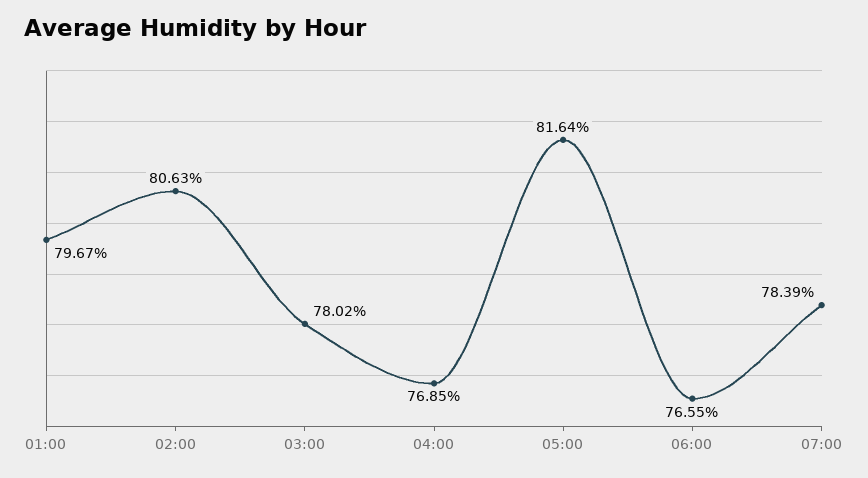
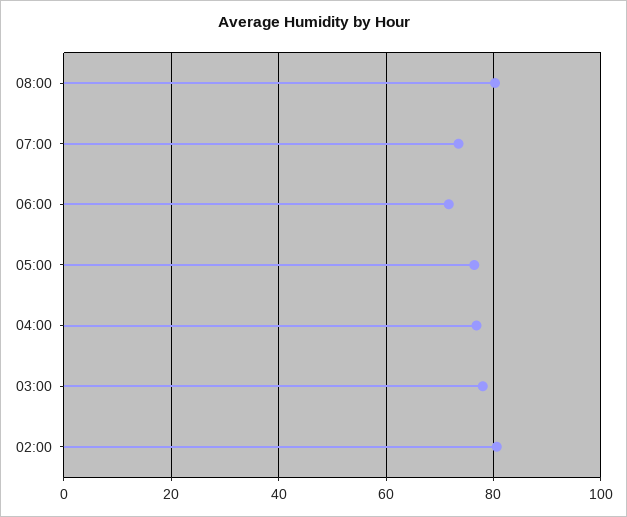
01:00: 79.67 -> none
05:00: 81.64 -> 76
06:00: 76.55 -> 72
07:00: 78.39 -> 74
08:00: none -> 80

